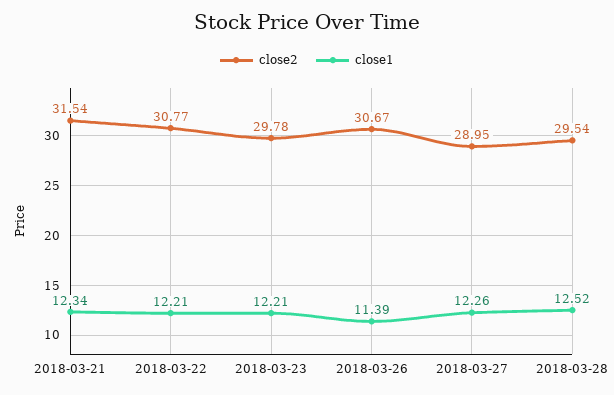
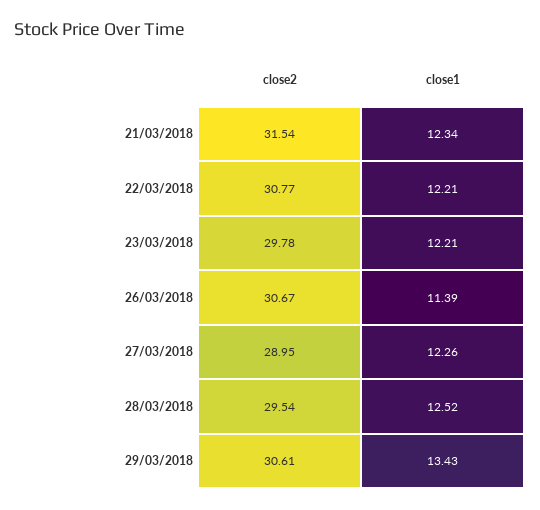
close2, 29/03/2018: none -> 30.61
close1, 29/03/2018: none -> 13.43

